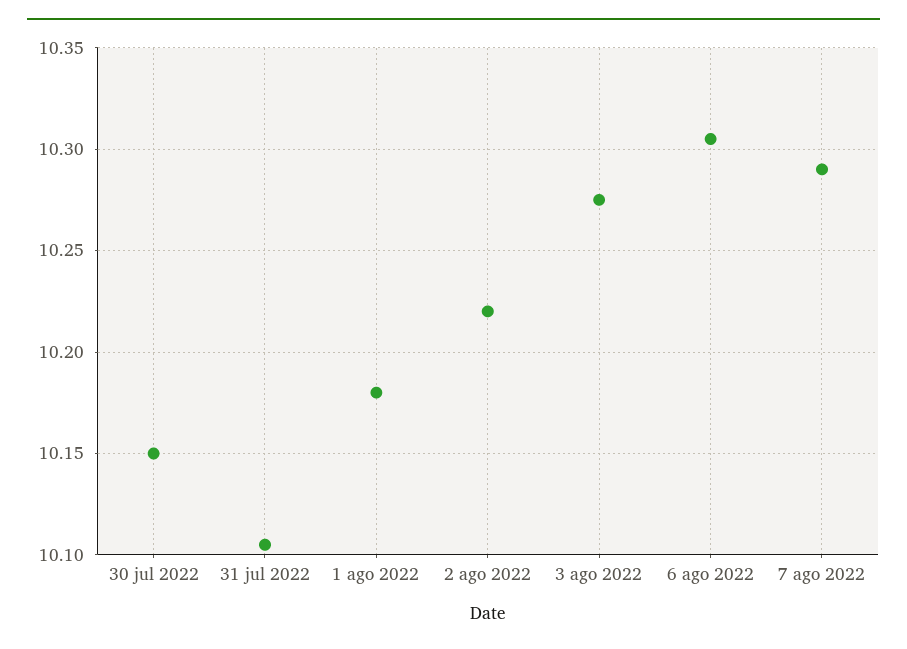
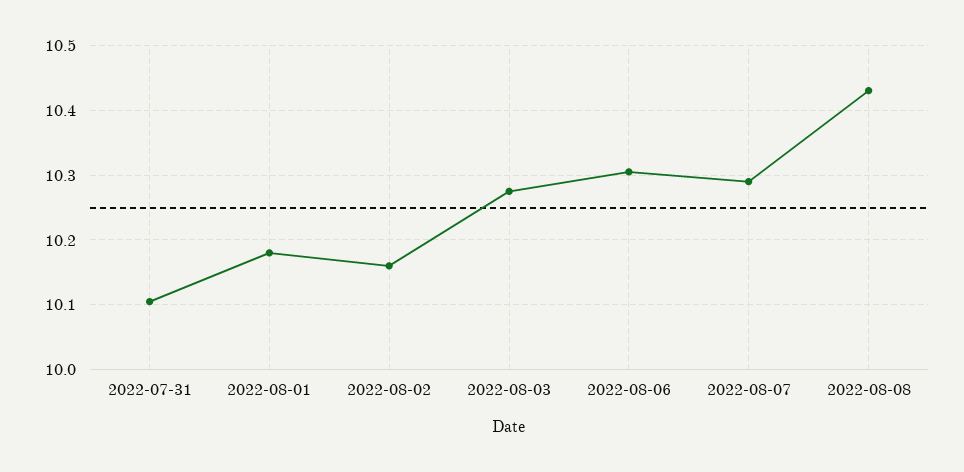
30 jul 2022: 10.15 -> none
2 ago 2022: 10.22 -> 10.16
2022-08-08: none -> 10.43

